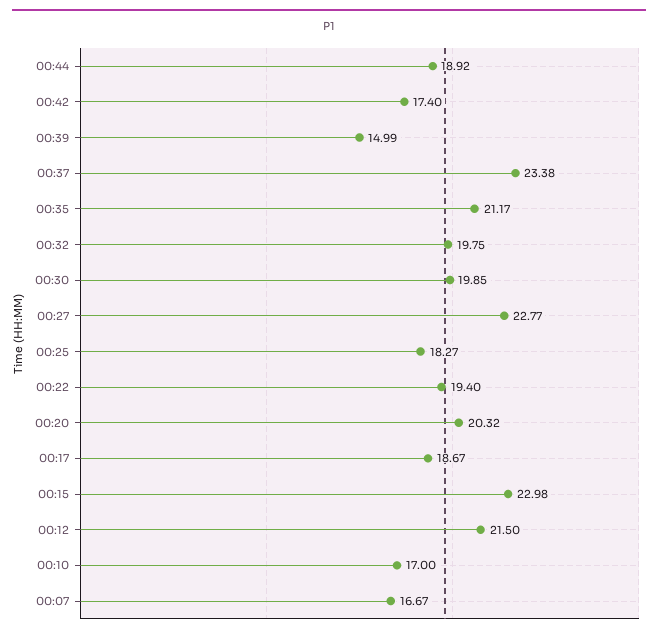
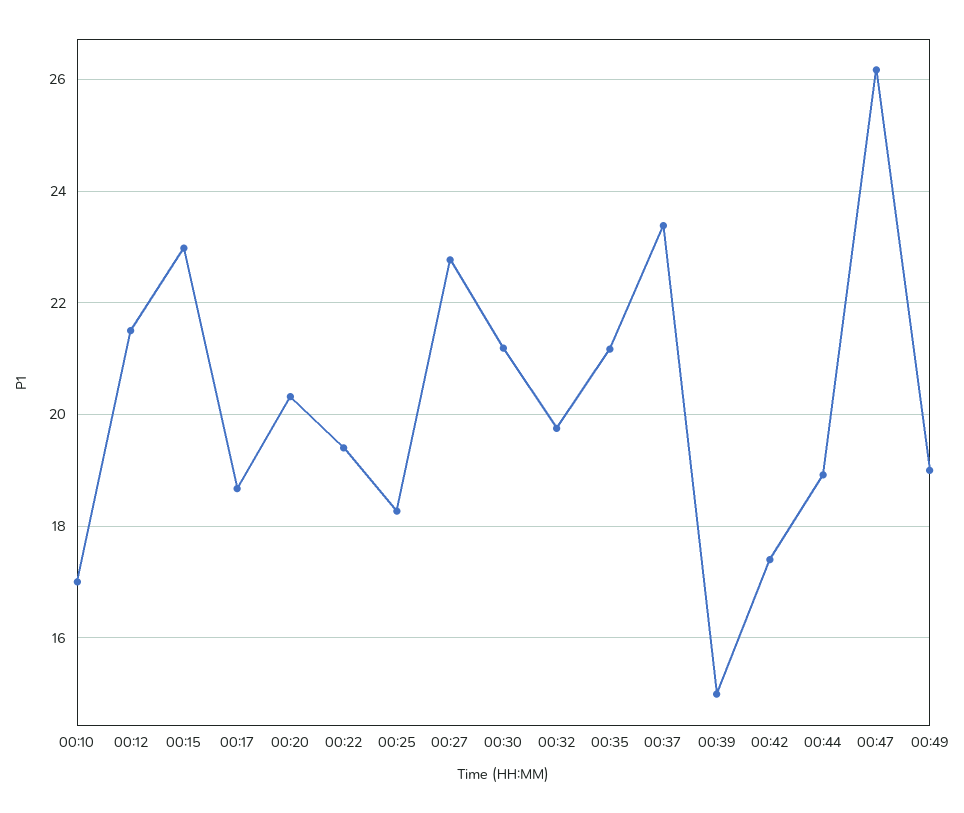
00:30: 19.85 -> 21.2
00:07: 16.67 -> none
00:47: none -> 26.2
00:49: none -> 19

